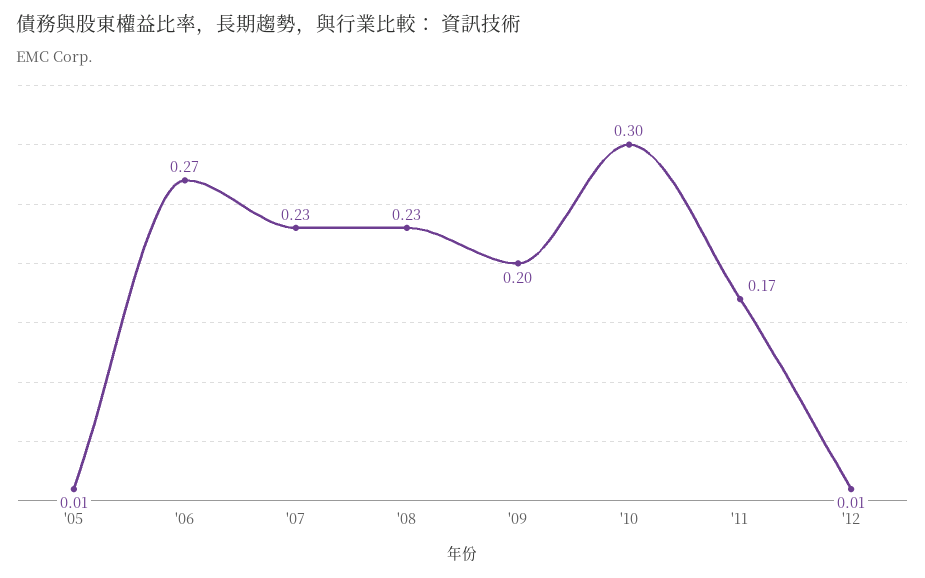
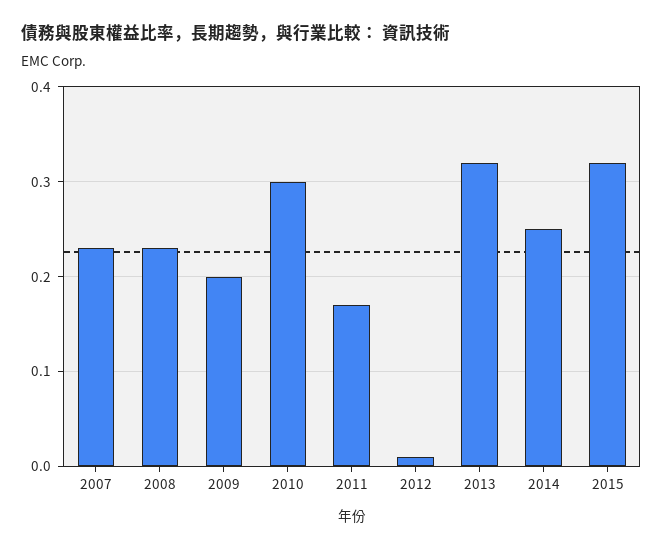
'05: 0.01 -> none
'06: 0.27 -> none
2013: none -> 0.32
2014: none -> 0.25
2015: none -> 0.32

